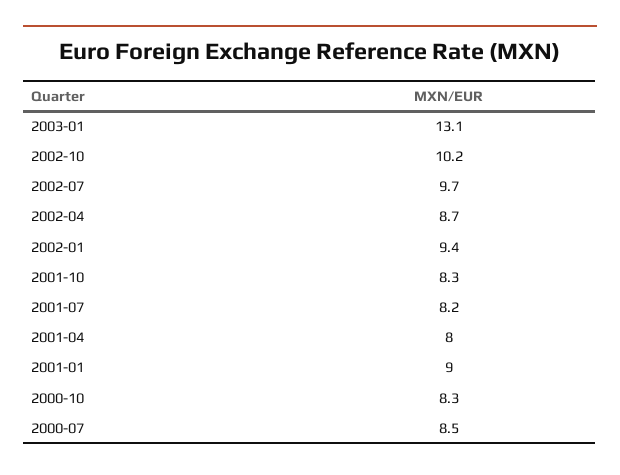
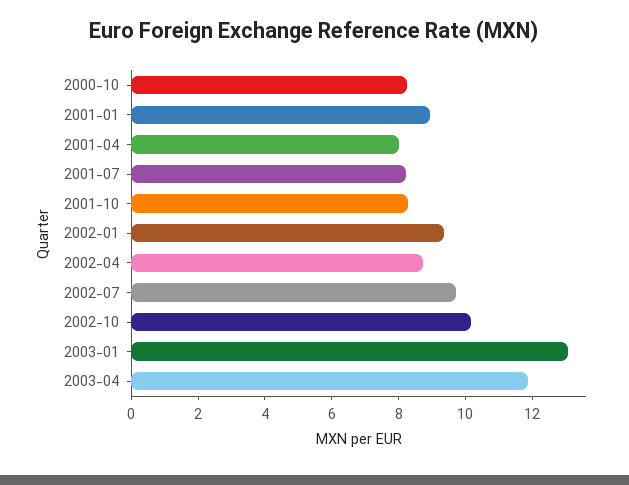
2000-07: 8.5 -> none
2003-04: none -> 12

